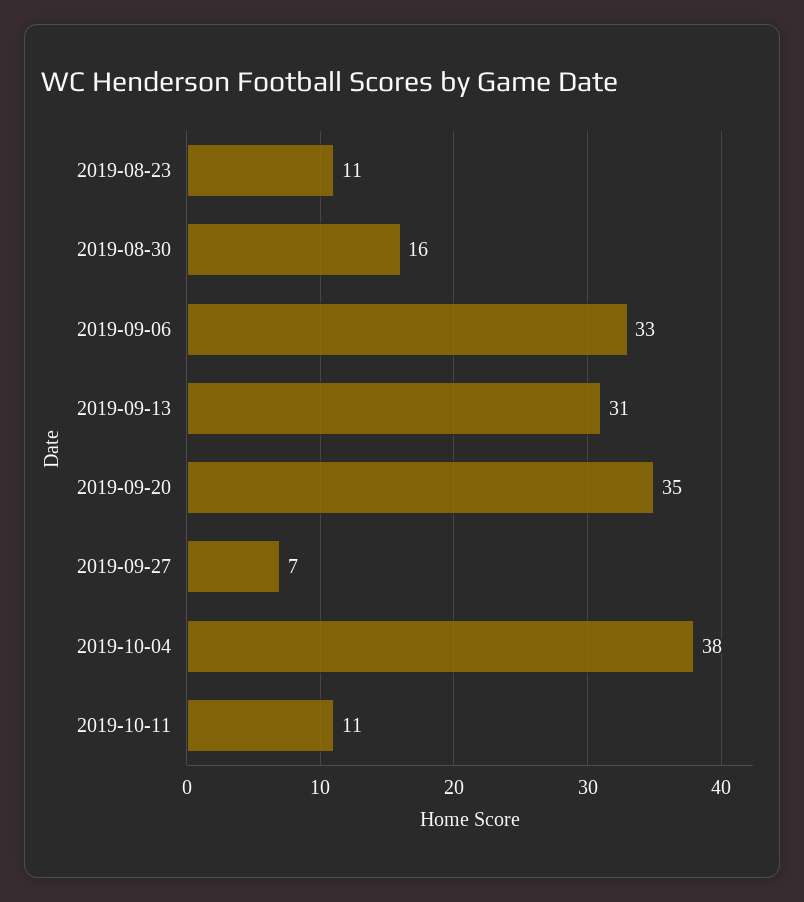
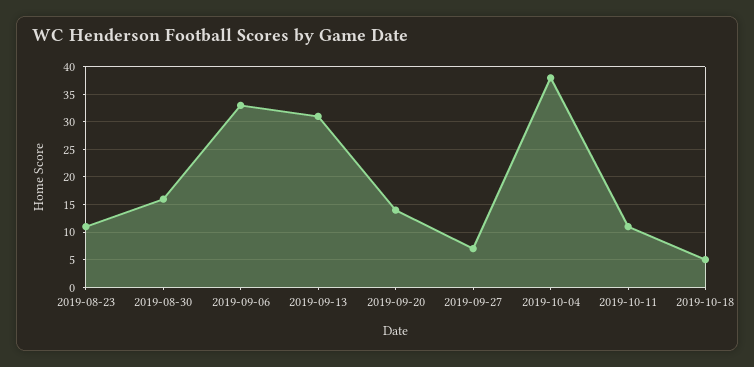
2019-09-20: 35 -> 15
2019-10-18: none -> 5

